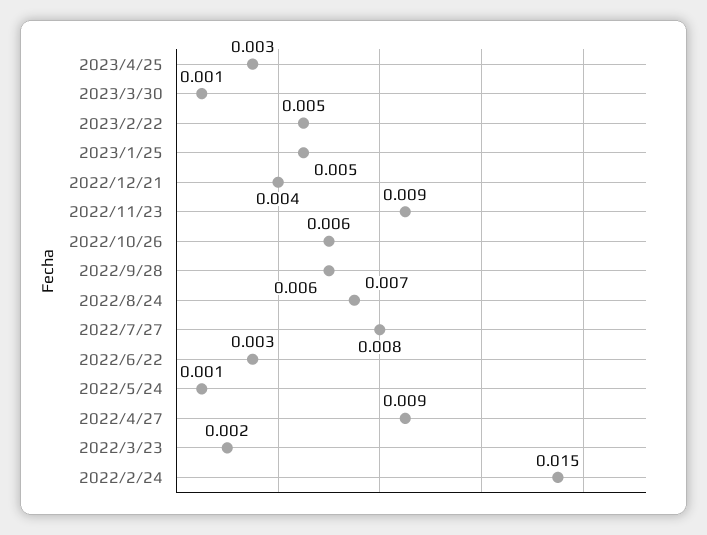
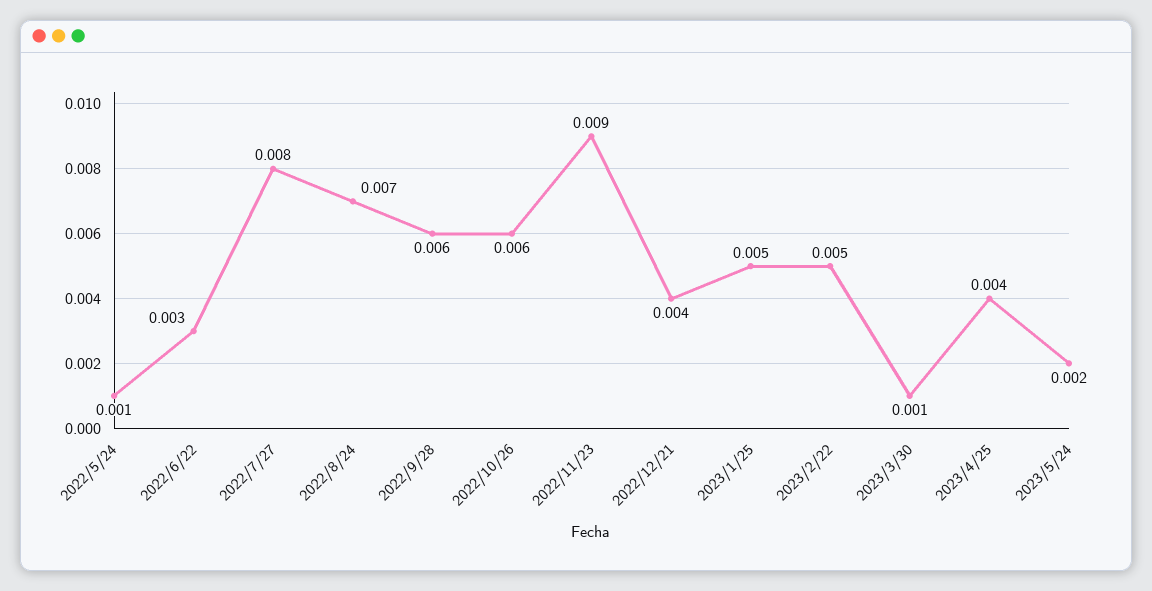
2023/4/25: 0.003 -> 0.004
2022/4/27: 0.009 -> none
2022/3/23: 0.002 -> none
2022/2/24: 0.015 -> none
2023/5/24: none -> 0.002

